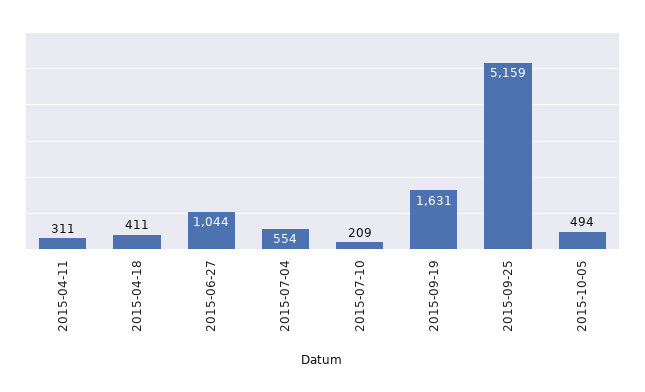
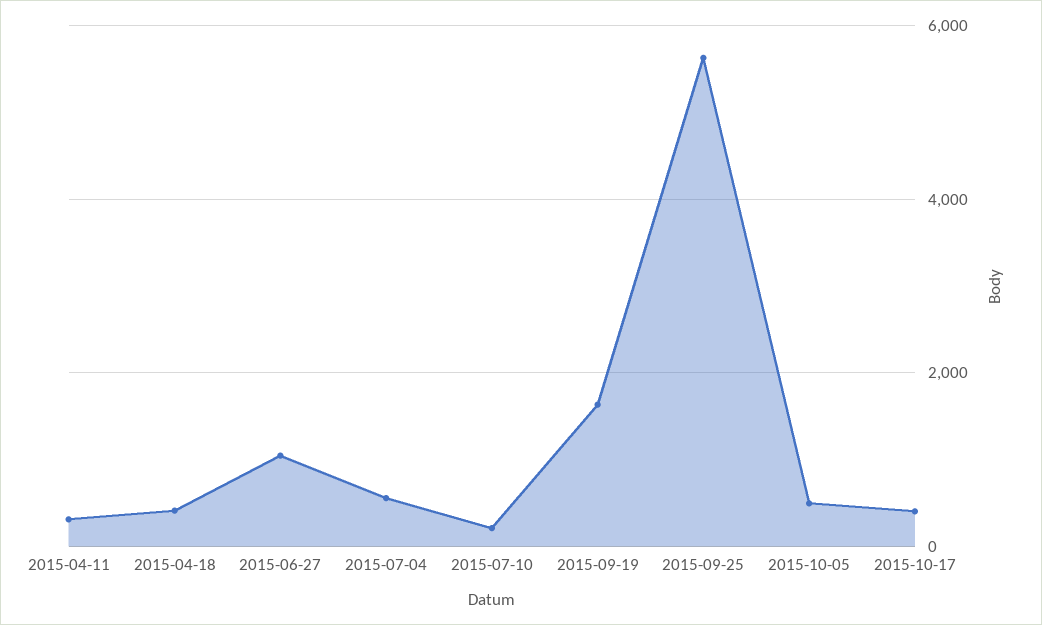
2015-09-25: 5159 -> 5600
2015-10-17: none -> 400

